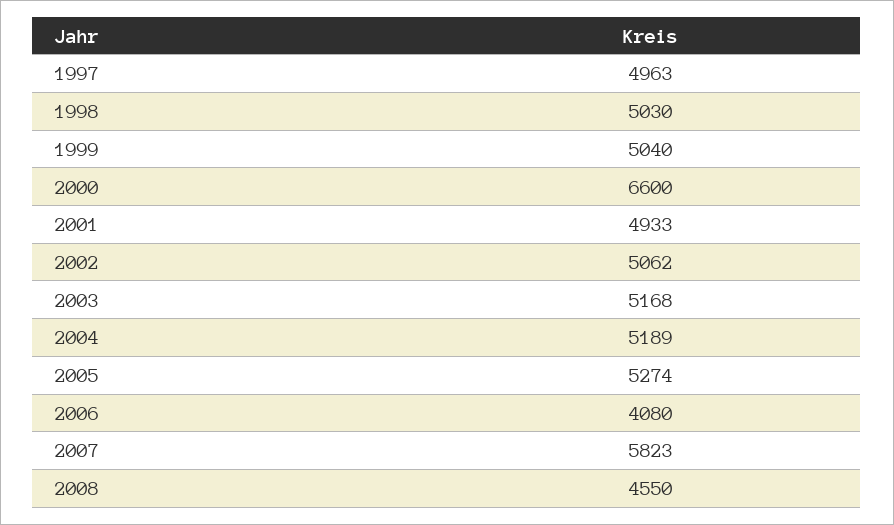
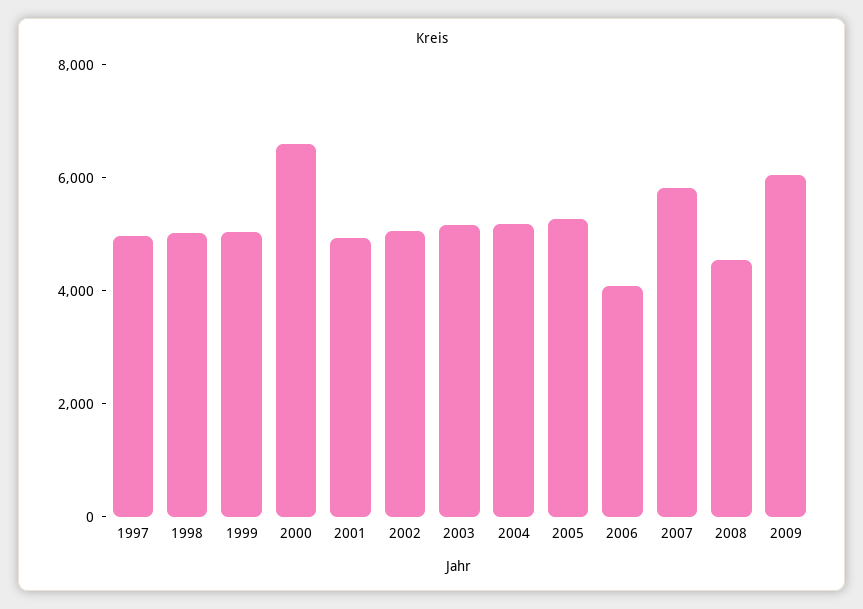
2009: none -> 6000

